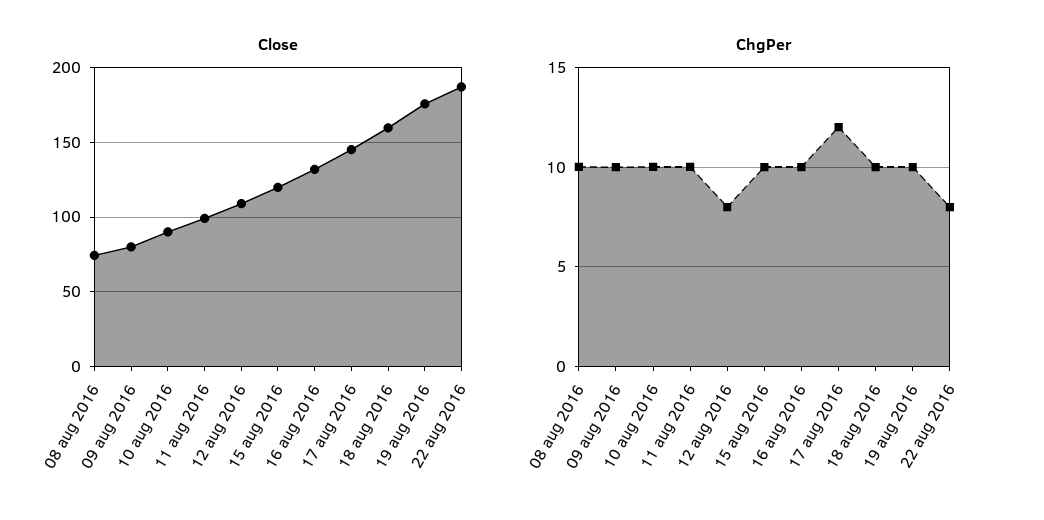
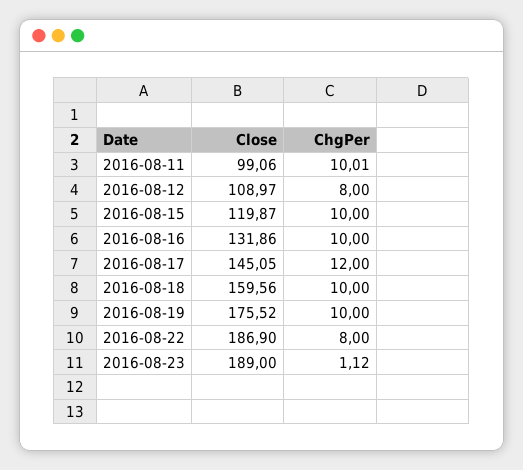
Close, 08 aug 2016: 75 -> none
Close, 09 aug 2016: 80 -> none
Close, 10 aug 2016: 90 -> none
ChgPer, 08 aug 2016: 10 -> none
ChgPer, 09 aug 2016: 10 -> none
ChgPer, 10 aug 2016: 10 -> none
Close, 2016-08-23: none -> 189
ChgPer, 2016-08-23: none -> 1.12

